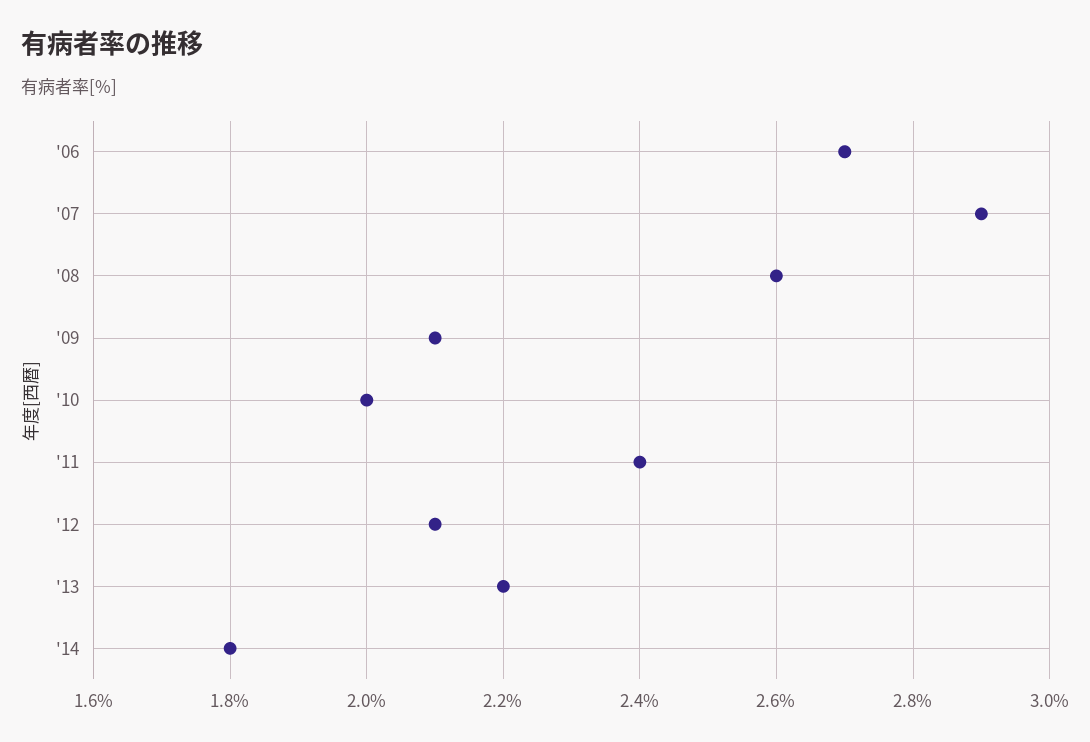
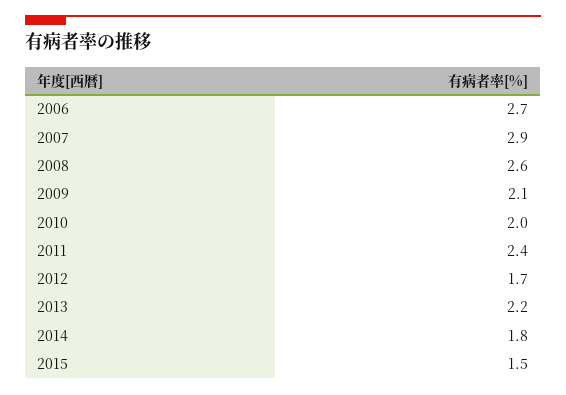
'12: 2.1 -> 1.7
2015: none -> 1.5

